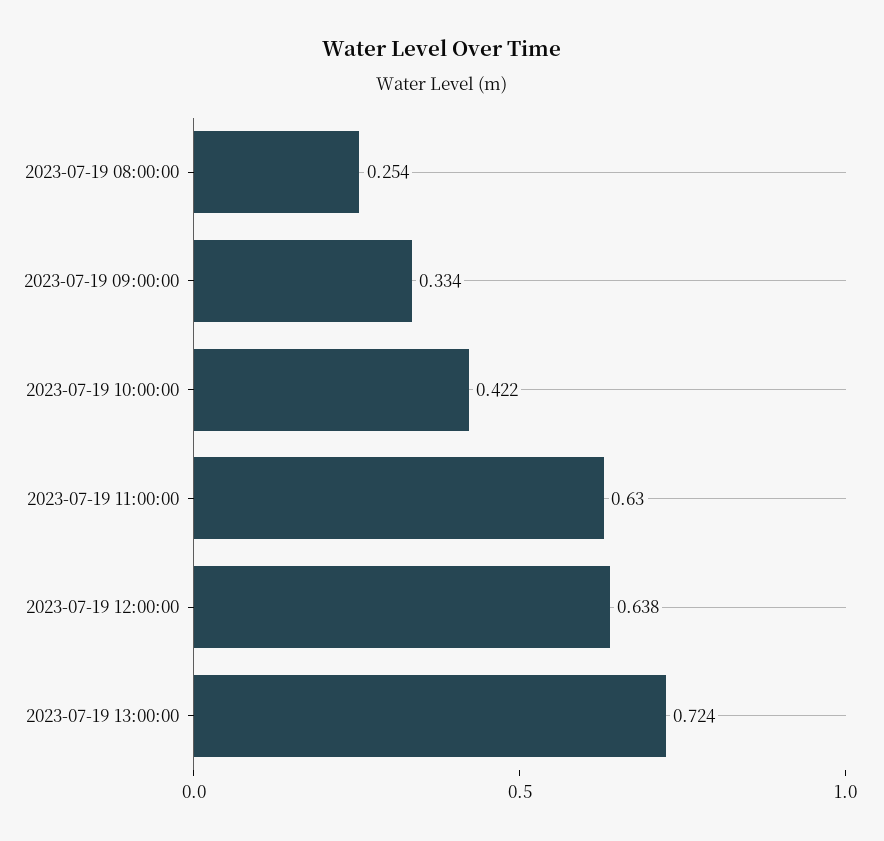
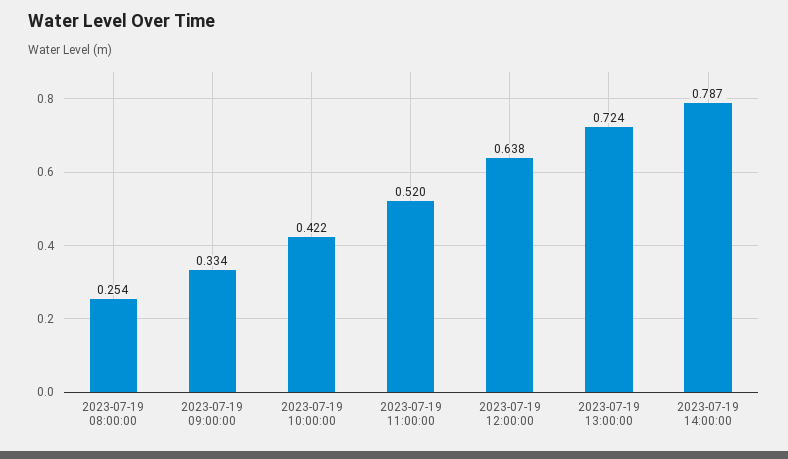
2023-07-19 11:00:00: 0.63 -> 0.52
2023-07-19 14:00:00: none -> 0.787

